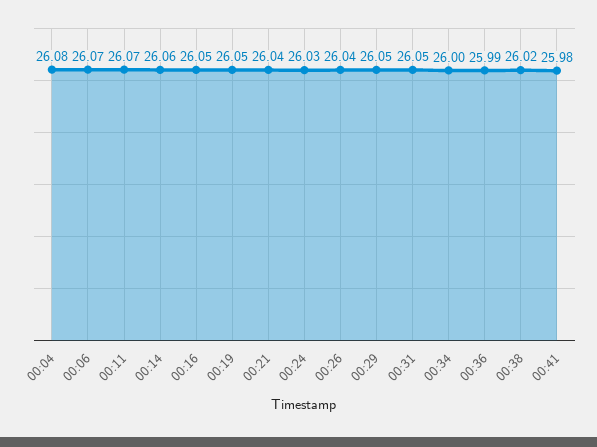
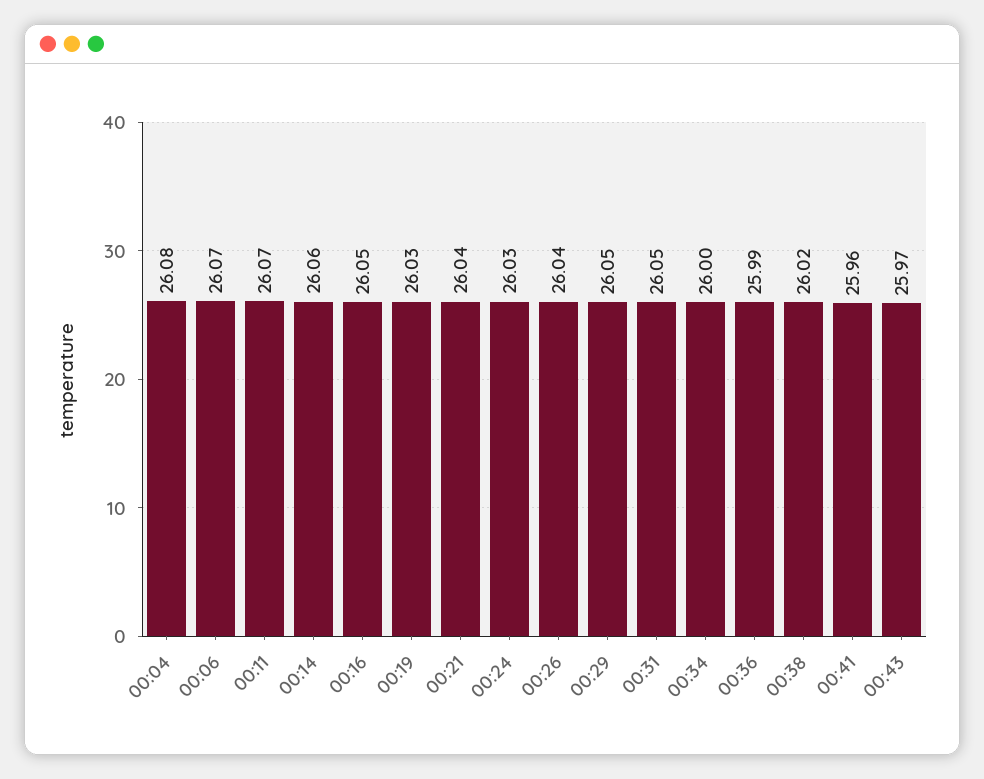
00:19: 26.05 -> 26.03
00:41: 25.98 -> 25.96
00:43: none -> 25.97

